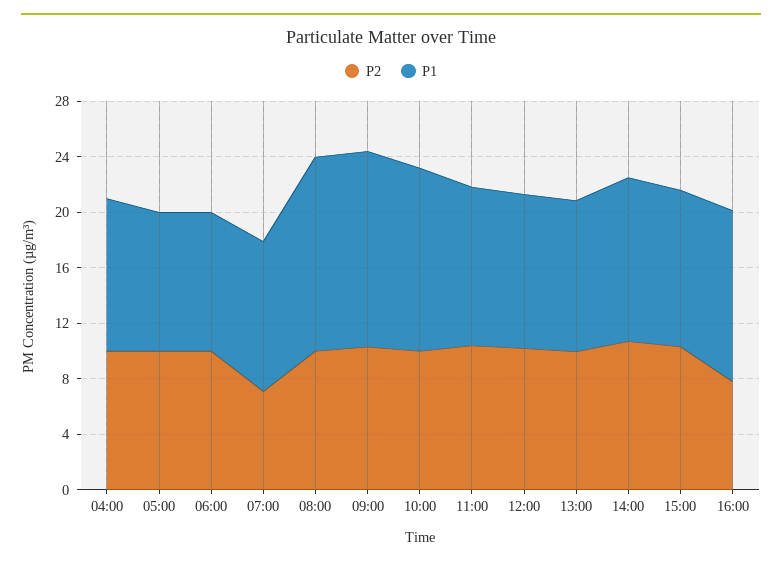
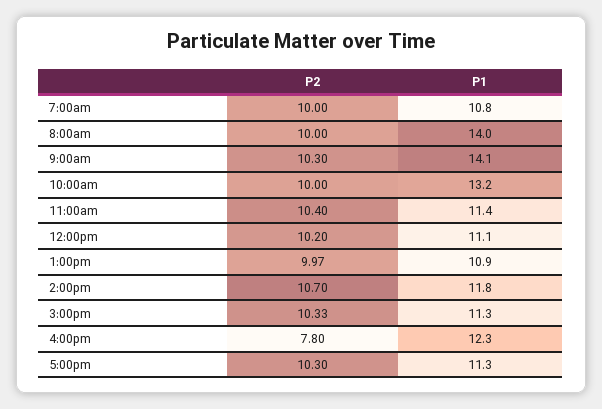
P2, 04:00: 10 -> none
P1, 04:00: 11 -> none
P2, 05:00: 10 -> none
P1, 05:00: 10 -> none
P2, 06:00: 10 -> none
P1, 06:00: 10 -> none
P2, 07:00: 7 -> 10
P2, 5:00pm: none -> 10.3
P1, 5:00pm: none -> 11.3

